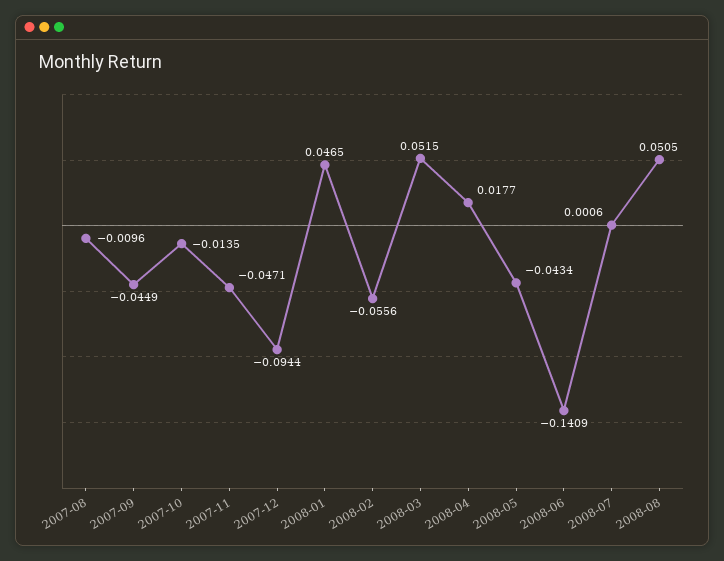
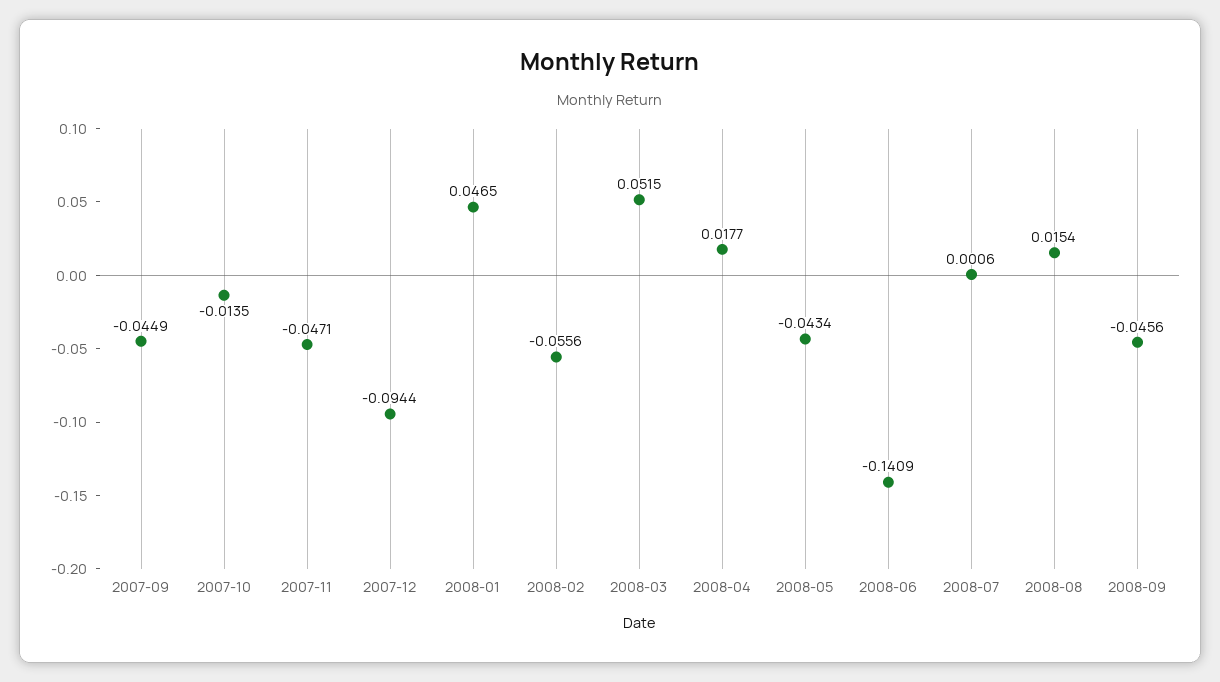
2007-08: -0.0096 -> none
2008-08: 0.0505 -> 0.0154
2008-09: none -> -0.0456

